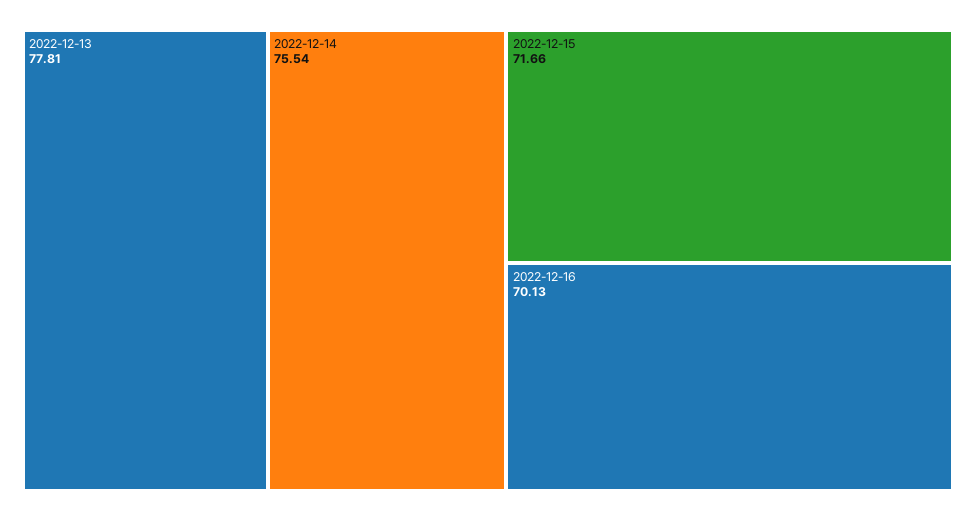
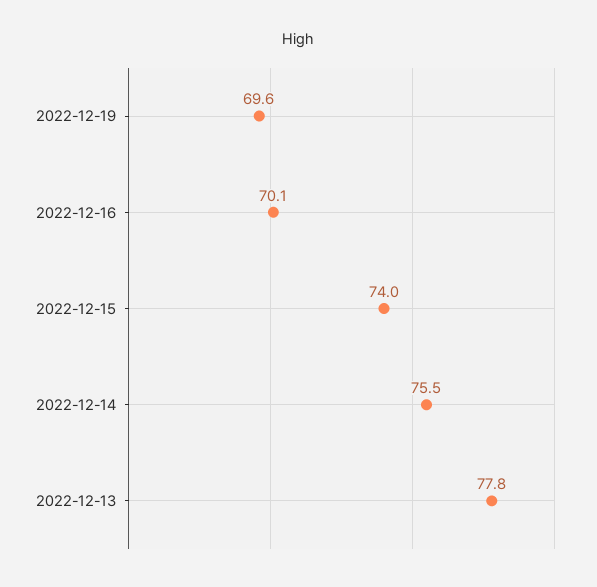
2022-12-15: 71.66 -> 74
2022-12-19: none -> 69.6

